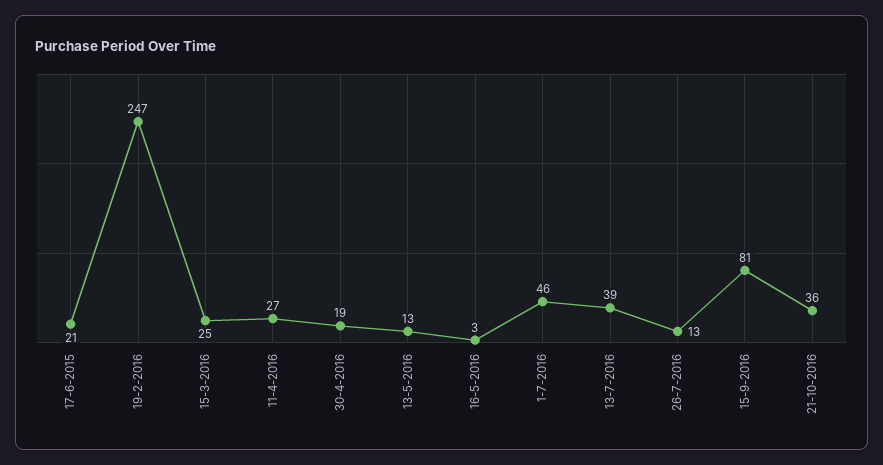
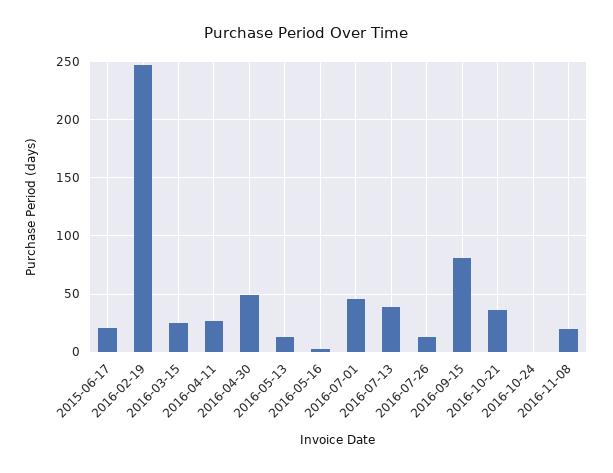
30-4-2016: 19 -> 50
2016-10-24: none -> 0
2016-11-08: none -> 20

